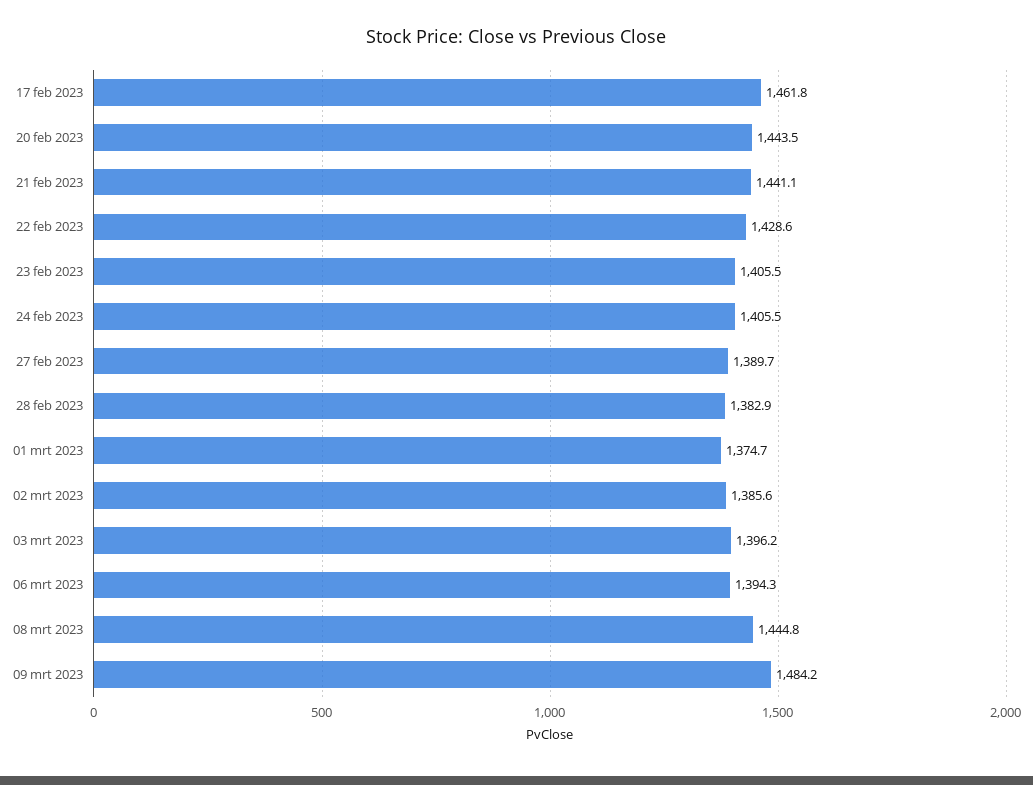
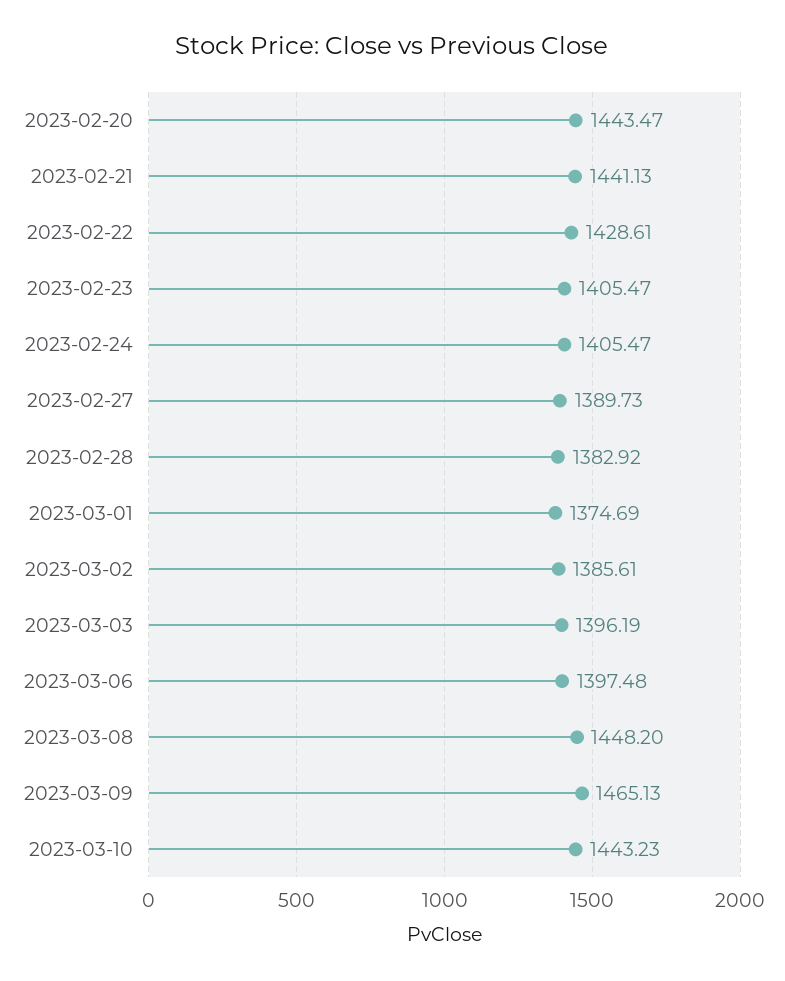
17 feb 2023: 1461.8 -> none
06 mrt 2023: 1394.3 -> 1397.48
08 mrt 2023: 1444.8 -> 1448.2
09 mrt 2023: 1484.2 -> 1465.13
2023-03-10: none -> 1443.23

